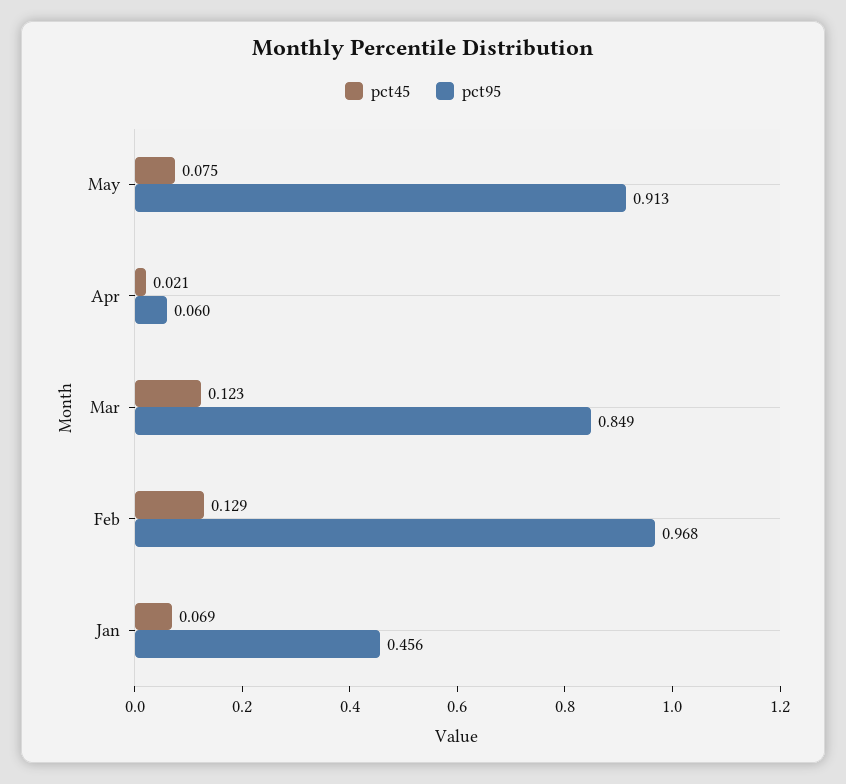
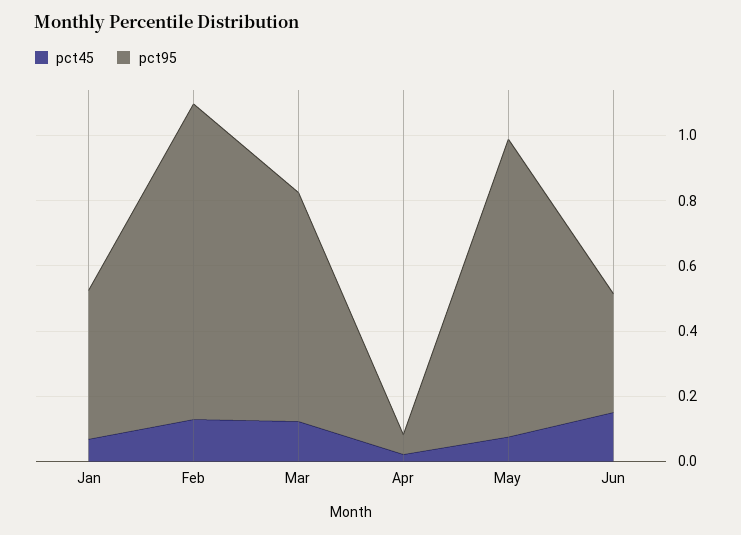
pct95, Mar: 0.849 -> 0.7
pct45, Jun: none -> 0.15
pct95, Jun: none -> 0.35

